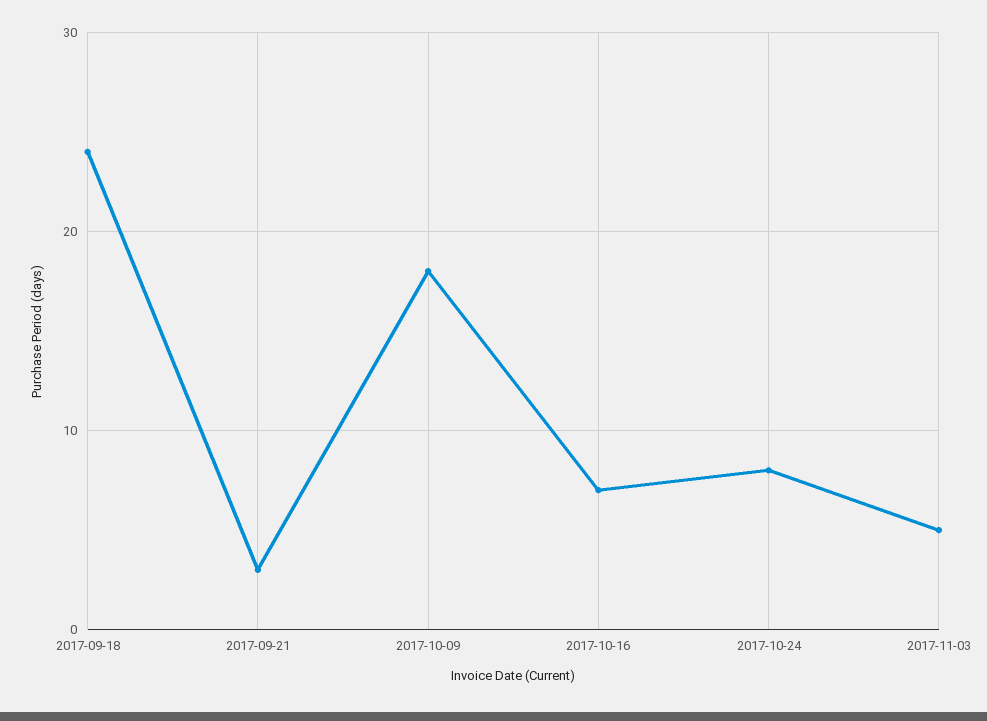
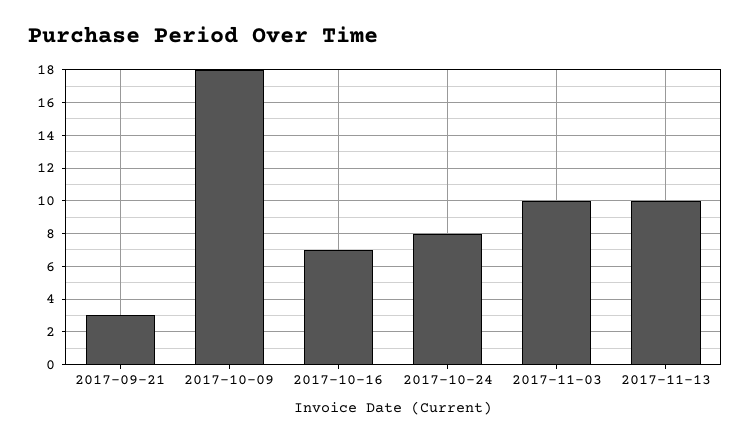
2017-09-18: 24 -> none
2017-11-03: 5 -> 10
2017-11-13: none -> 10

